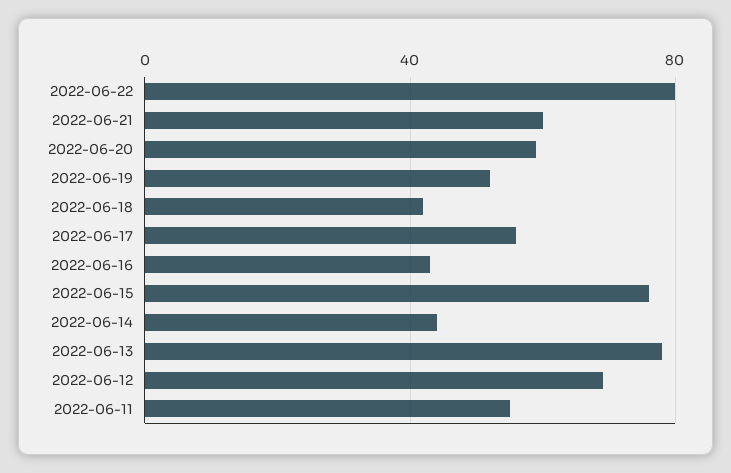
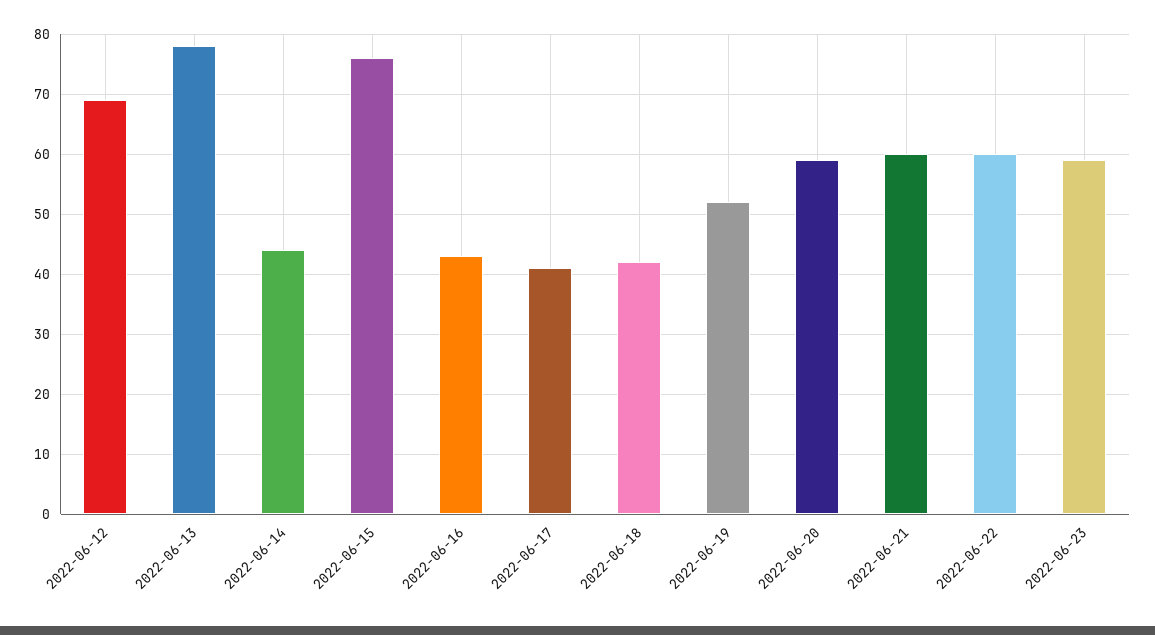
2022-06-22: 80 -> 60
2022-06-17: 55 -> 41
2022-06-11: 55 -> none
2022-06-23: none -> 59

